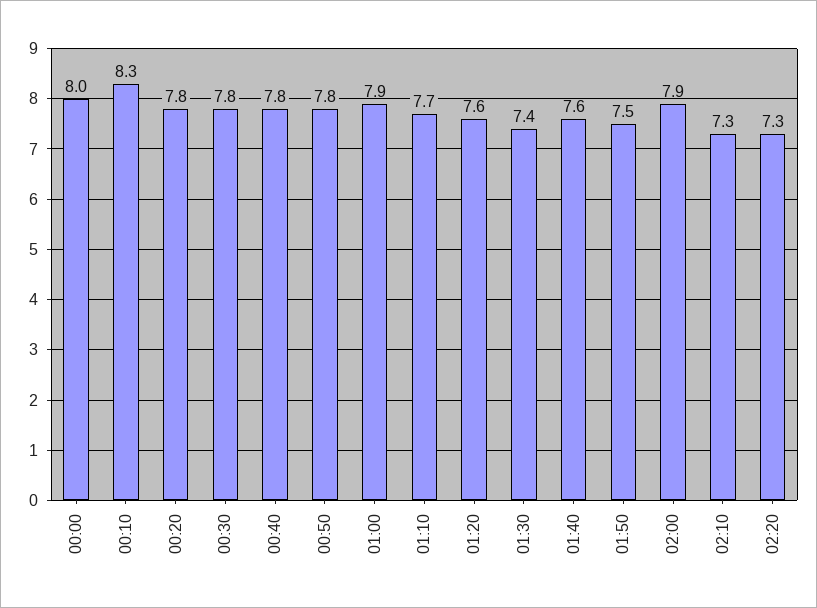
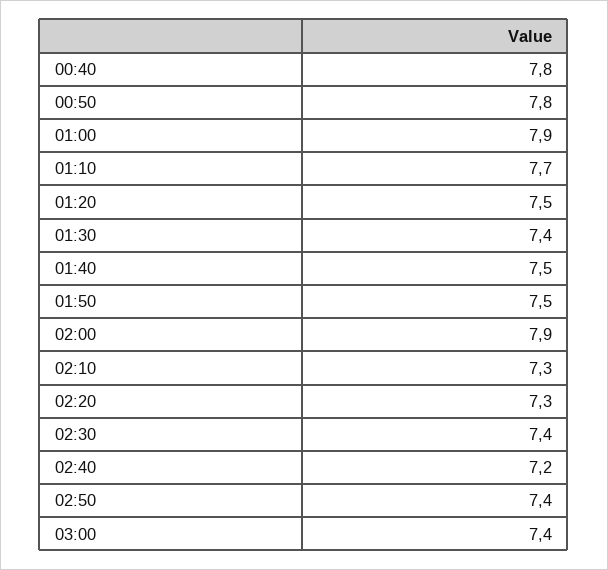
00:00: 8 -> none
00:10: 8.3 -> none
00:20: 7.8 -> none
00:30: 7.8 -> none
01:20: 7.6 -> 7.5
01:40: 7.6 -> 7.5
02:30: none -> 7.4
02:40: none -> 7.2
02:50: none -> 7.4
03:00: none -> 7.4

